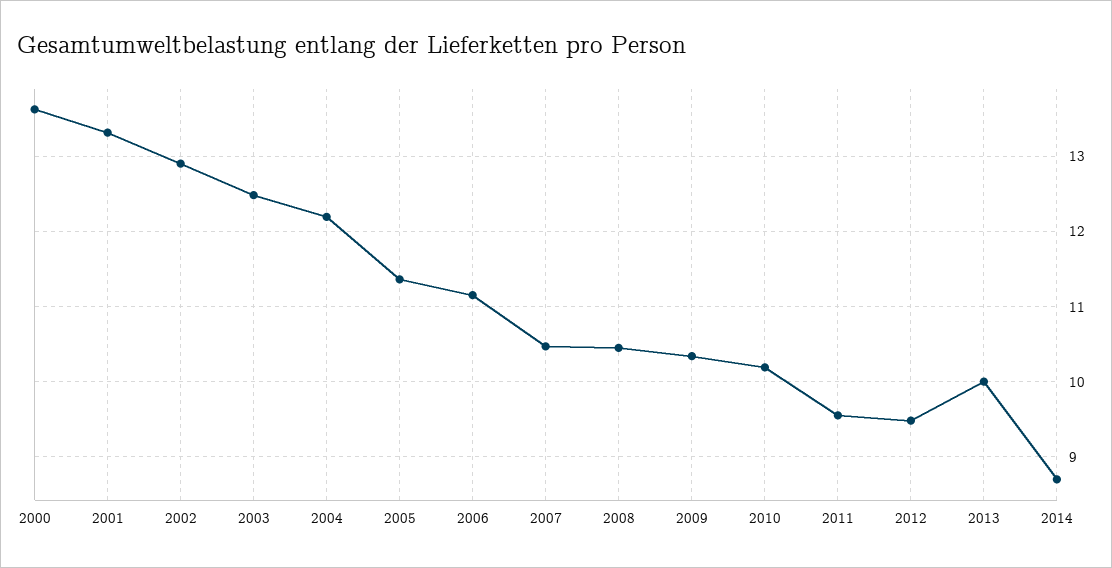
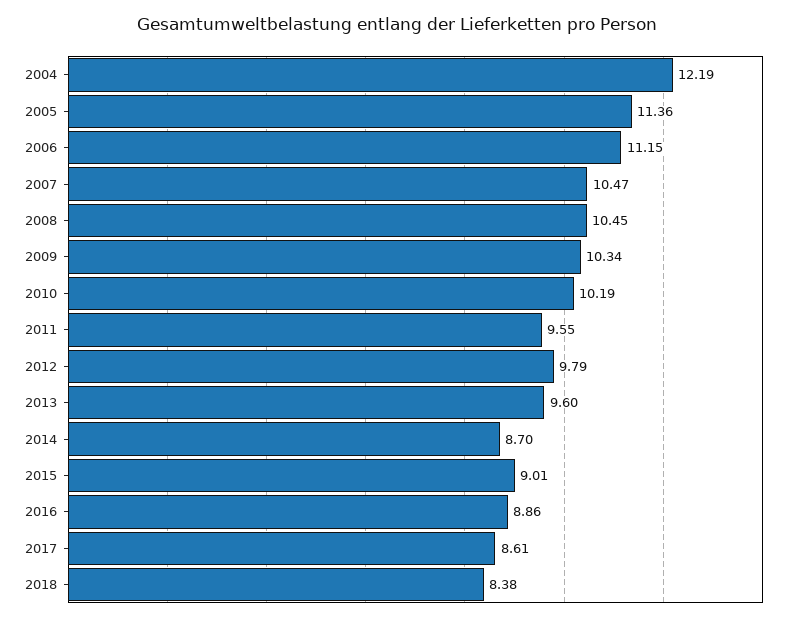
2000: 13.6 -> none
2001: 13.3 -> none
2002: 12.9 -> none
2003: 12.5 -> none
2012: 9.5 -> 9.79
2013: 10 -> 9.6
2015: none -> 9.01
2016: none -> 8.86
2017: none -> 8.61
2018: none -> 8.38

